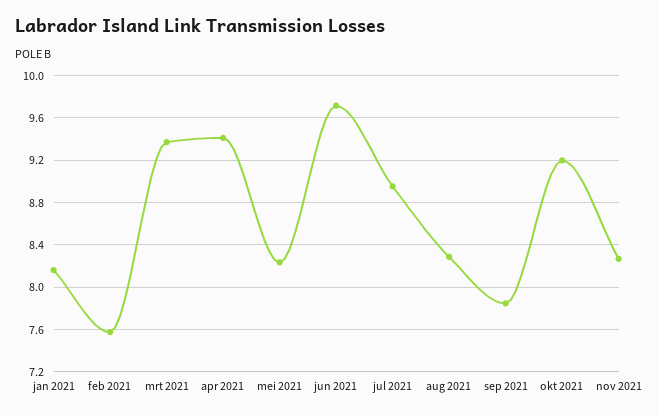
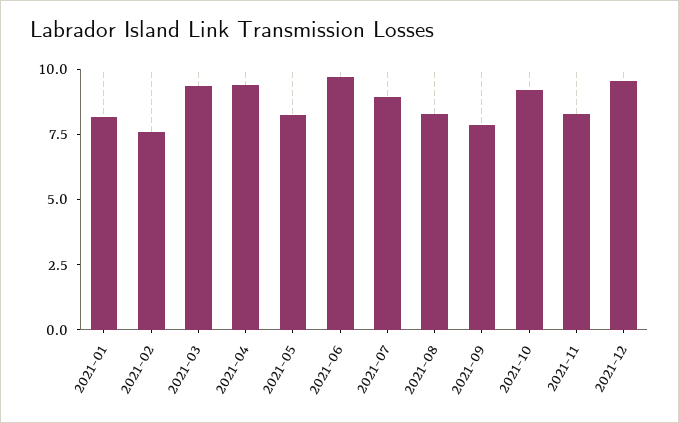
2021-12: none -> 9.5

